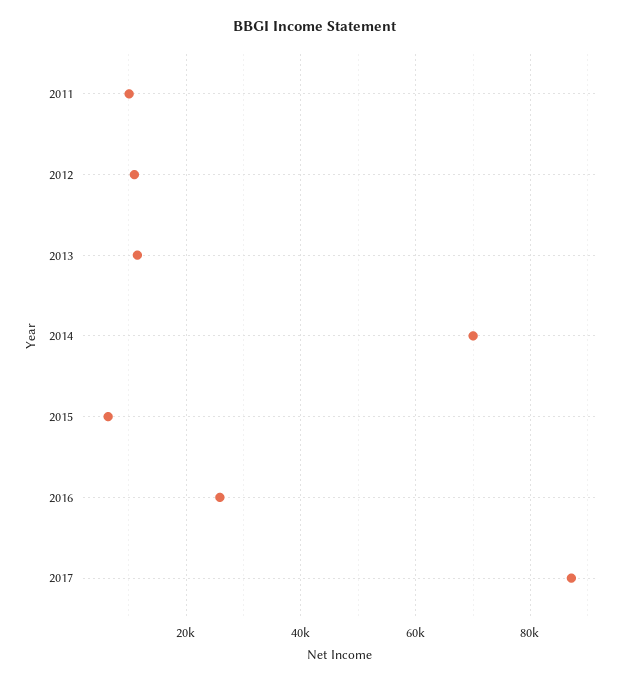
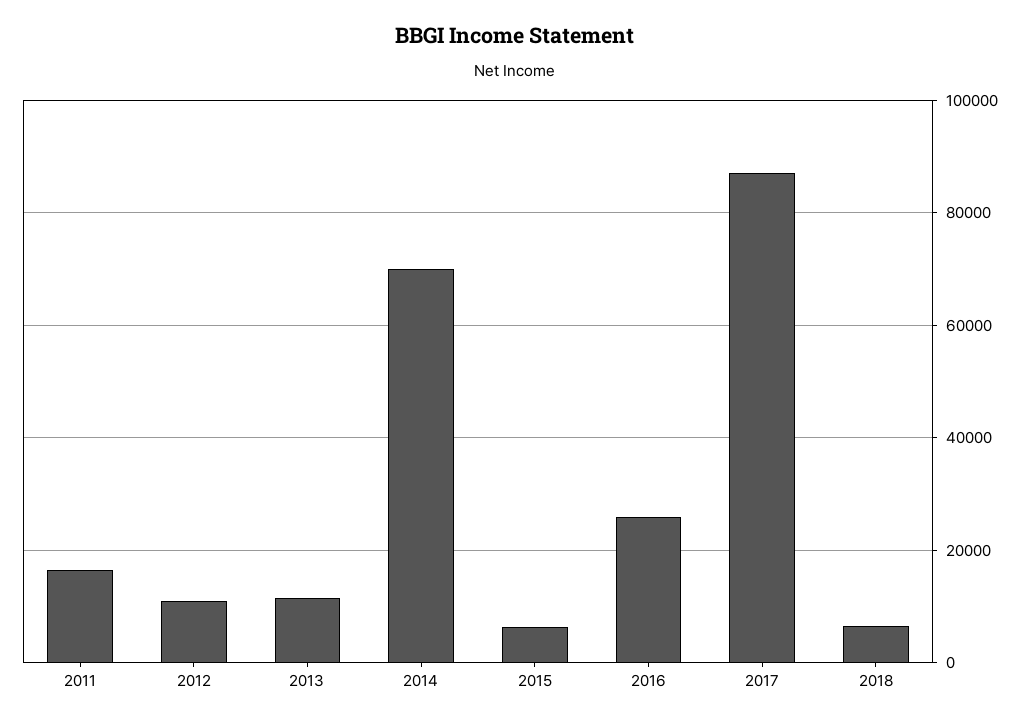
2011: 10000 -> 16000
2018: none -> 6000

